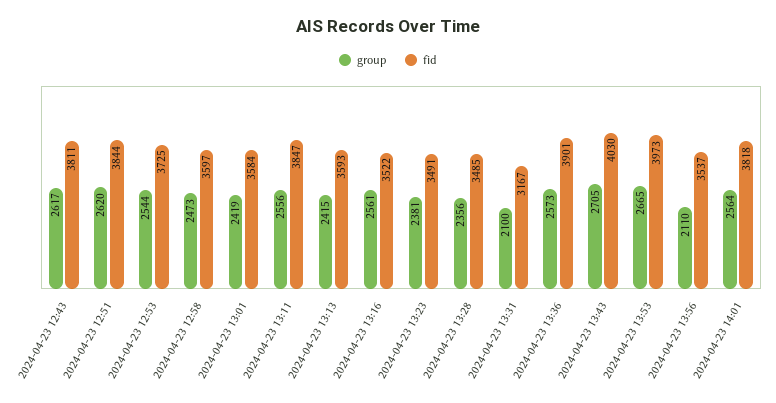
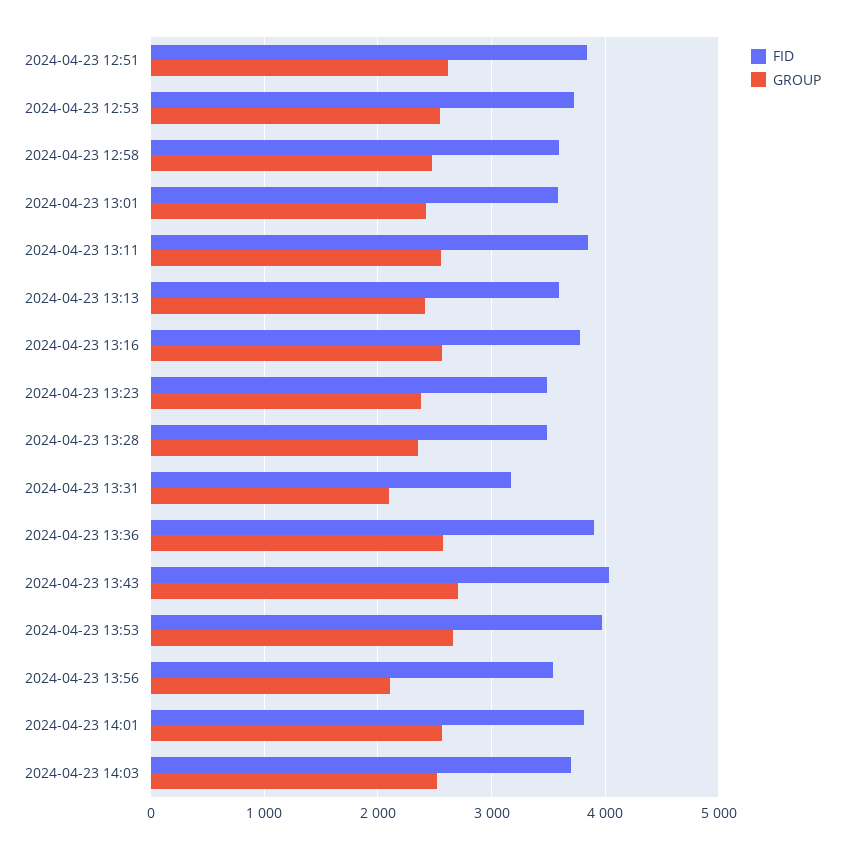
group, 2024-04-23 12:43: 2617 -> none
fid, 2024-04-23 12:43: 3811 -> none
fid, 2024-04-23 13:16: 3522 -> 3800
fid, 2024-04-23 14:03: none -> 3700
group, 2024-04-23 14:03: none -> 2500

